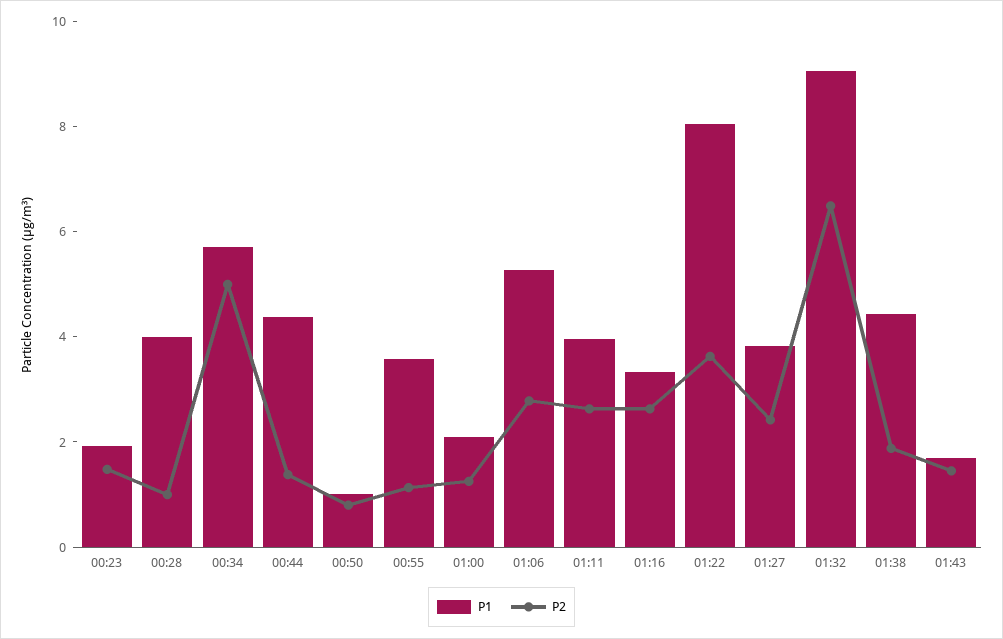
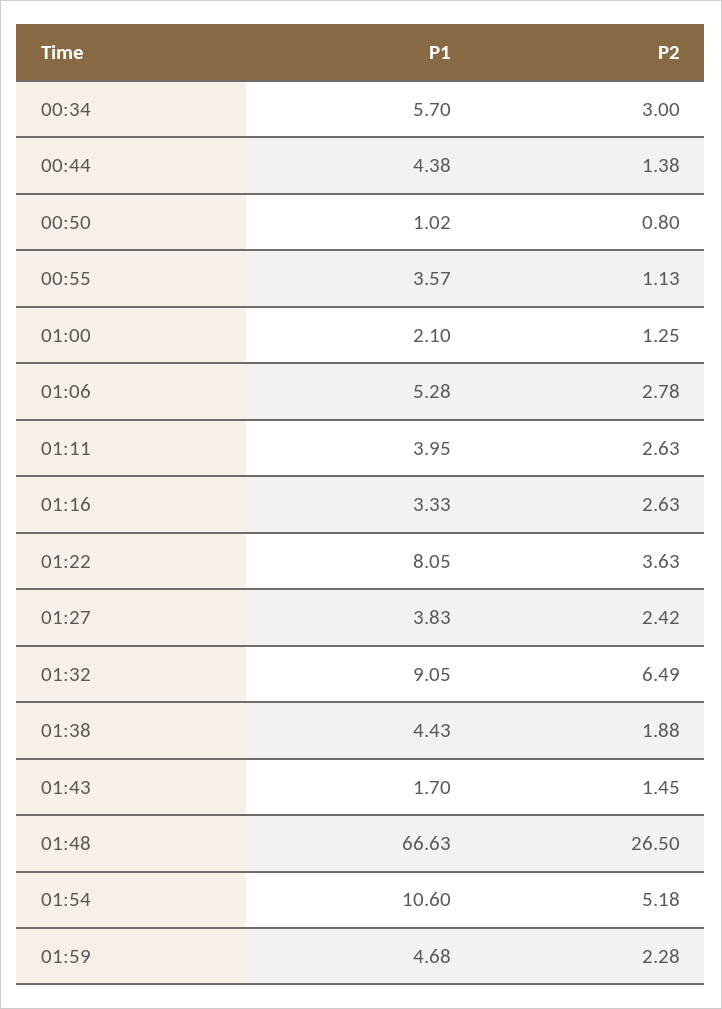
P1, 00:23: 2 -> none
P2, 00:23: 1.5 -> none
P1, 00:28: 4 -> none
P2, 00:28: 1 -> none
P2, 00:34: 5 -> 3
P1, 01:48: none -> 66.63
P2, 01:48: none -> 26.5
P1, 01:54: none -> 10.6
P2, 01:54: none -> 5.18
P1, 01:59: none -> 4.68
P2, 01:59: none -> 2.28

